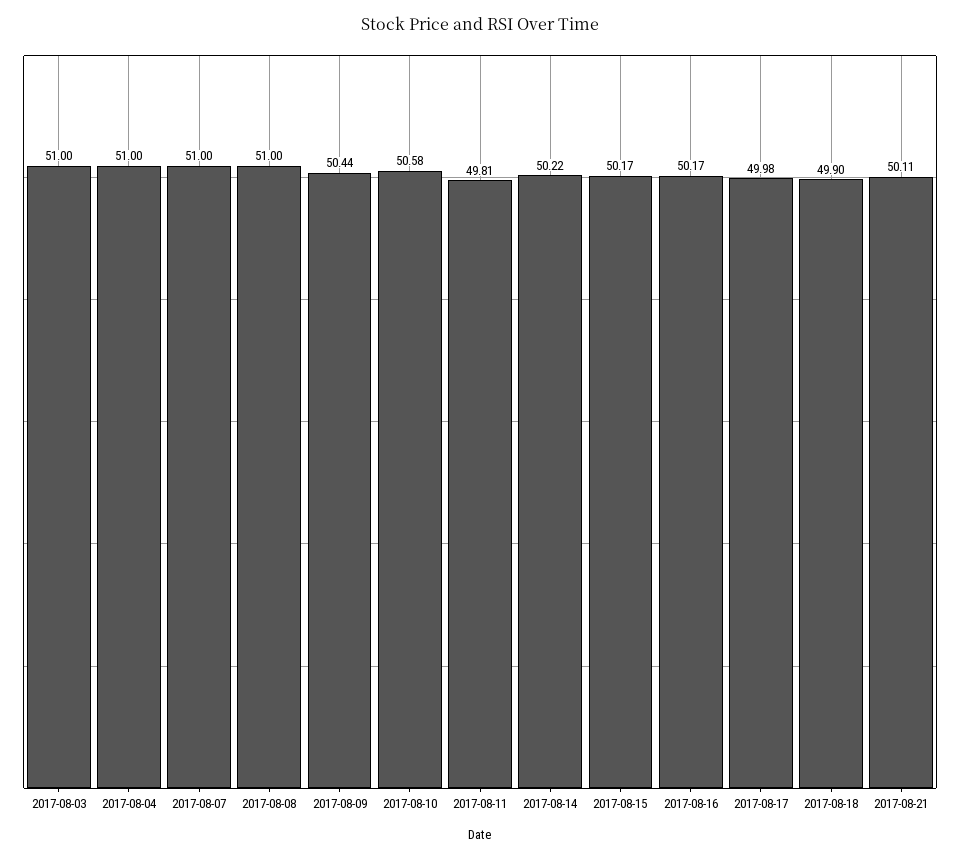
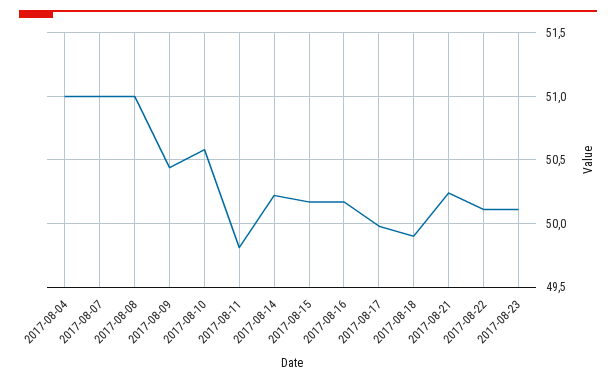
2017-08-03: 51 -> none
2017-08-21: 50.11 -> 50.25
2017-08-22: none -> 50.1
2017-08-23: none -> 50.1

